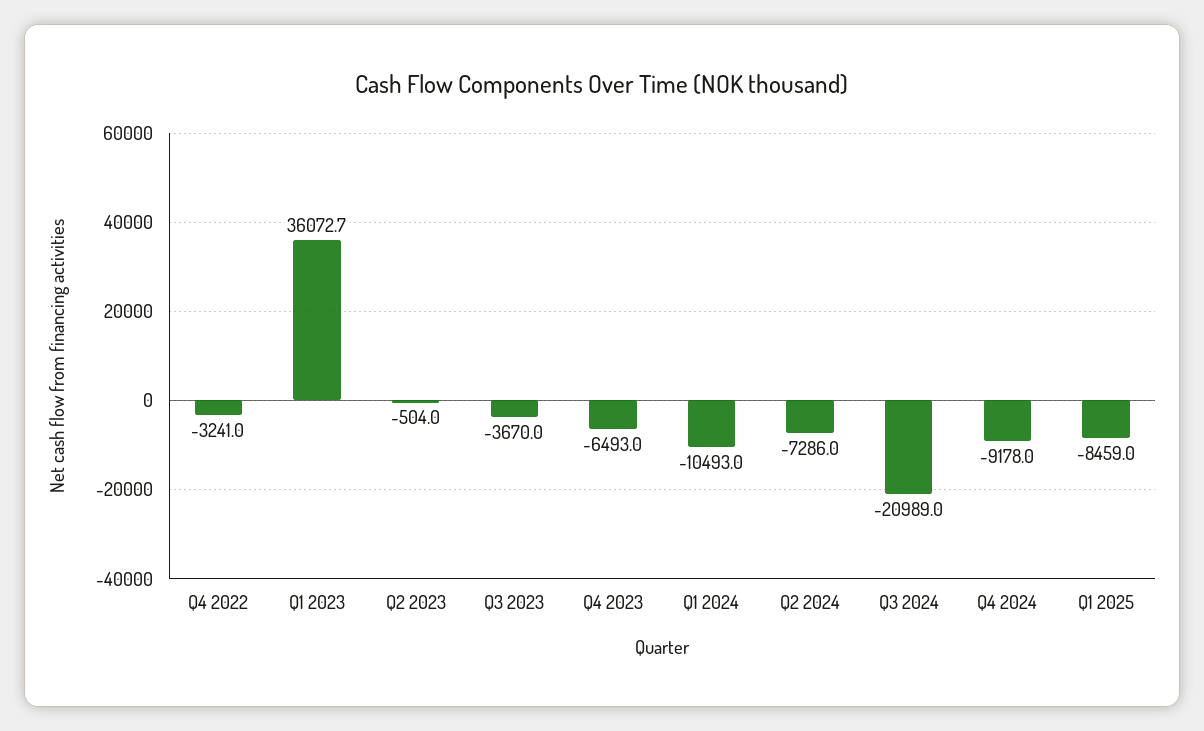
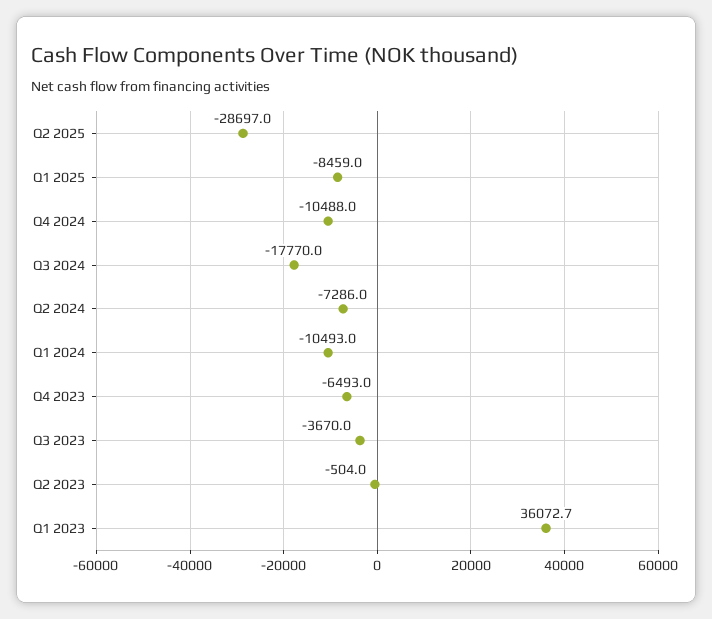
Q4 2022: -3241 -> none
Q3 2024: -20989 -> -17770
Q4 2024: -9178 -> -10488
Q2 2025: none -> -28697

